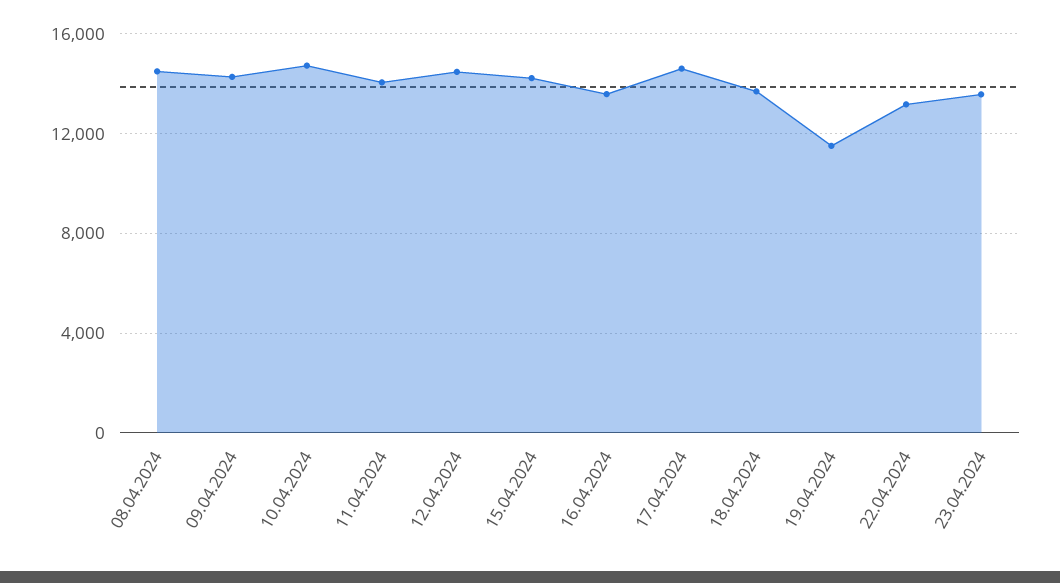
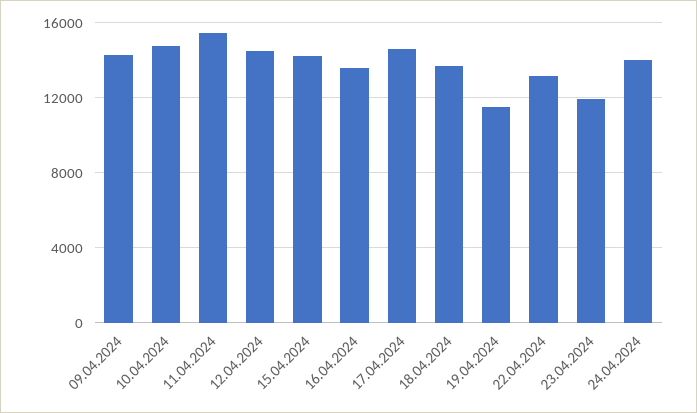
08.04.2024: 14500 -> none
11.04.2024: 14000 -> 15500
23.04.2024: 13500 -> 12000
24.04.2024: none -> 14000

